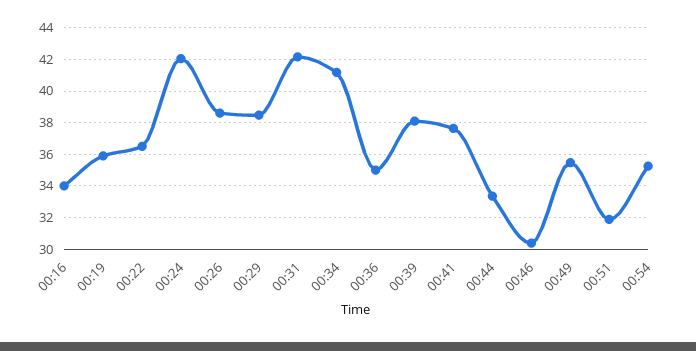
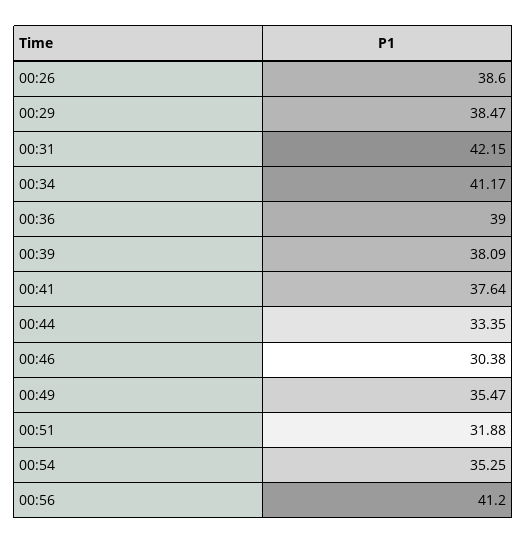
00:16: 34 -> none
00:19: 36 -> none
00:22: 36.5 -> none
00:24: 42 -> none
00:36: 35 -> 39
00:56: none -> 41.2

